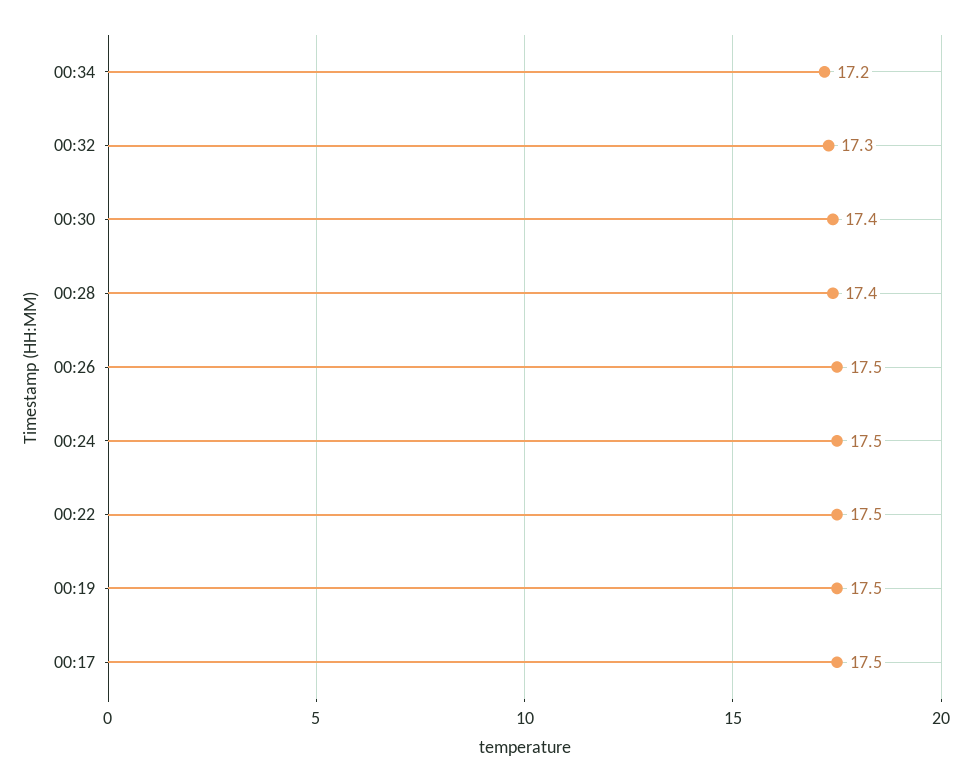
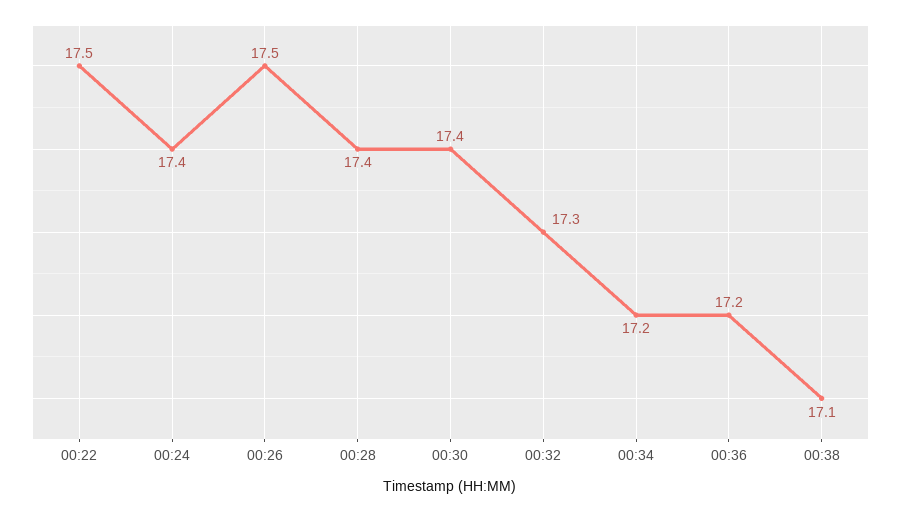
00:24: 17.5 -> 17.4
00:19: 17.5 -> none
00:17: 17.5 -> none
00:36: none -> 17.2
00:38: none -> 17.1

